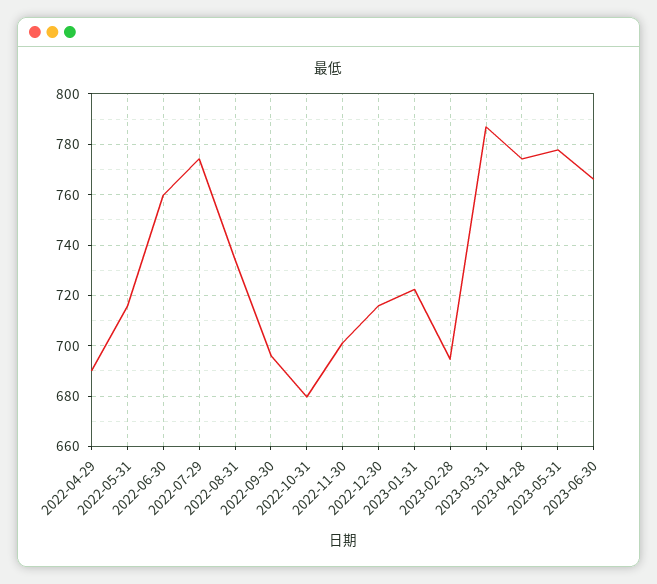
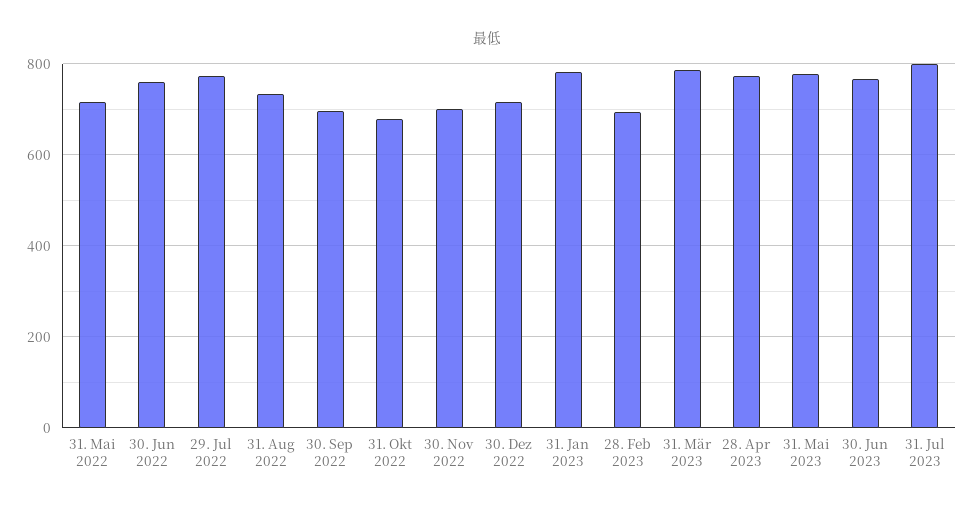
2022-04-29: 690 -> none
2023-01-31: 722.5 -> 780
31. Jul 2023: none -> 800

